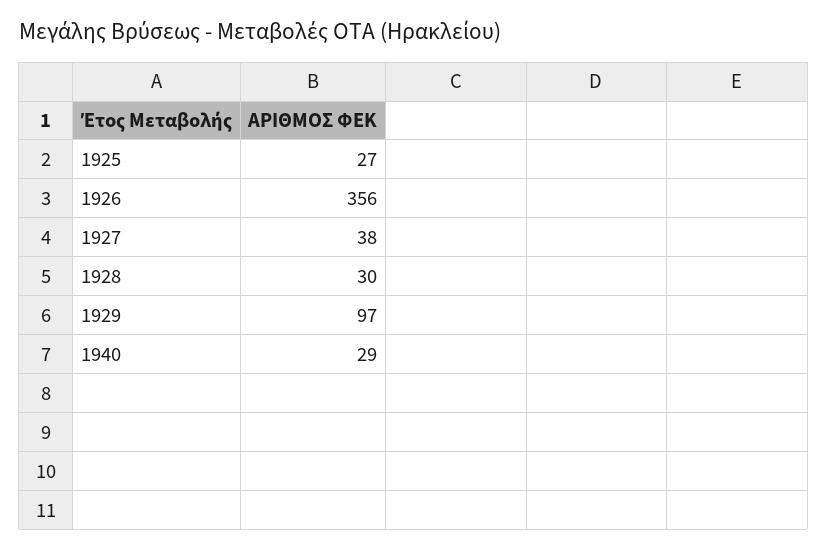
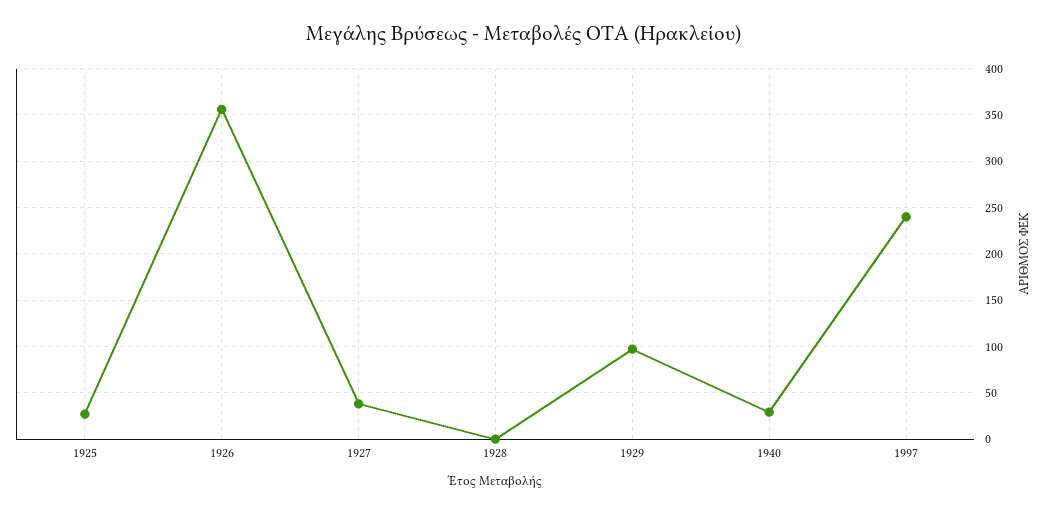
1928: 30 -> 0
1997: none -> 240

